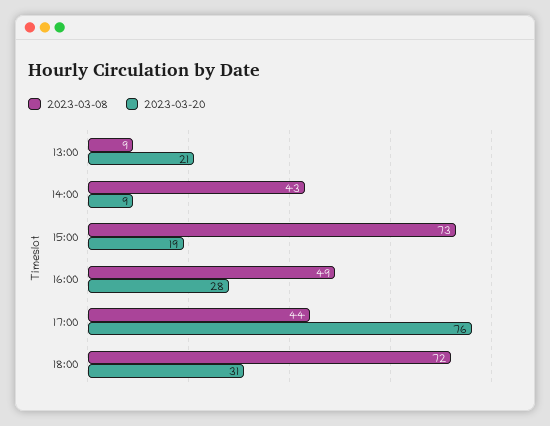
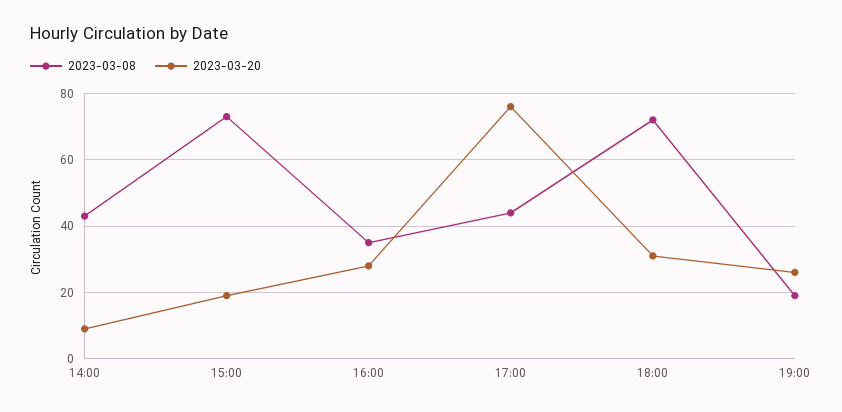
2023-03-08, 13:00: 9 -> none
2023-03-20, 13:00: 21 -> none
2023-03-08, 16:00: 49 -> 35
2023-03-08, 19:00: none -> 20
2023-03-20, 19:00: none -> 25

